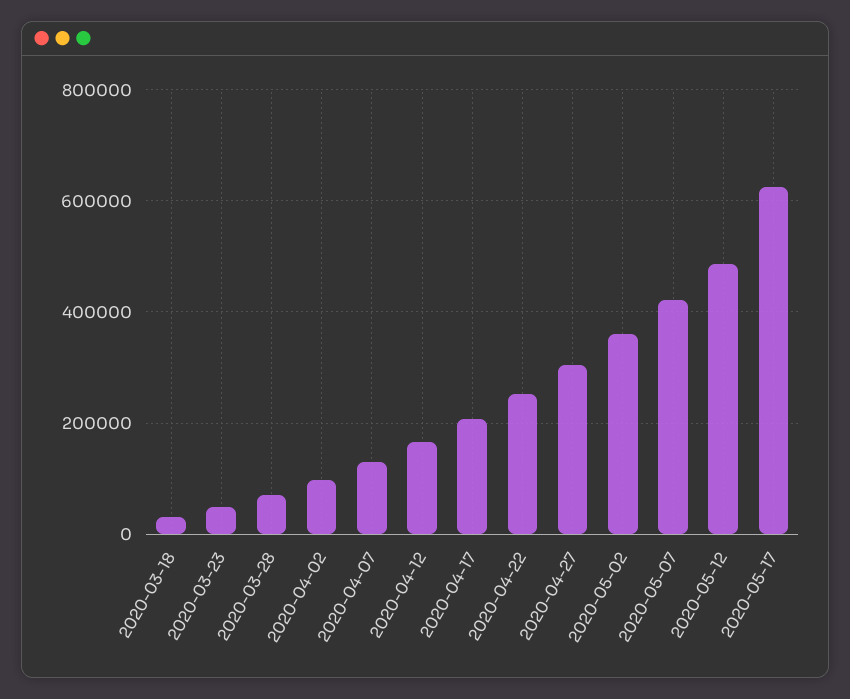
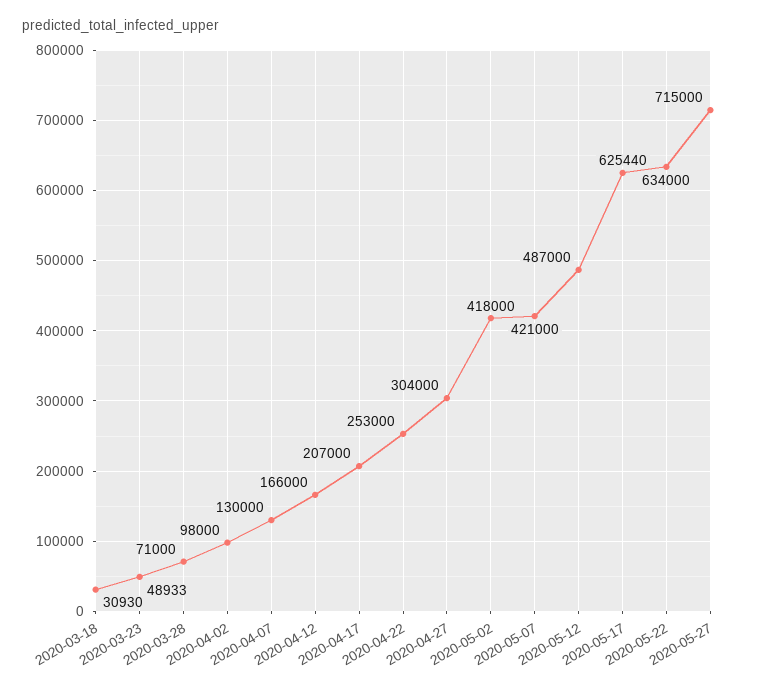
2020-05-02: 360000 -> 418000
2020-05-22: none -> 634000
2020-05-27: none -> 715000

